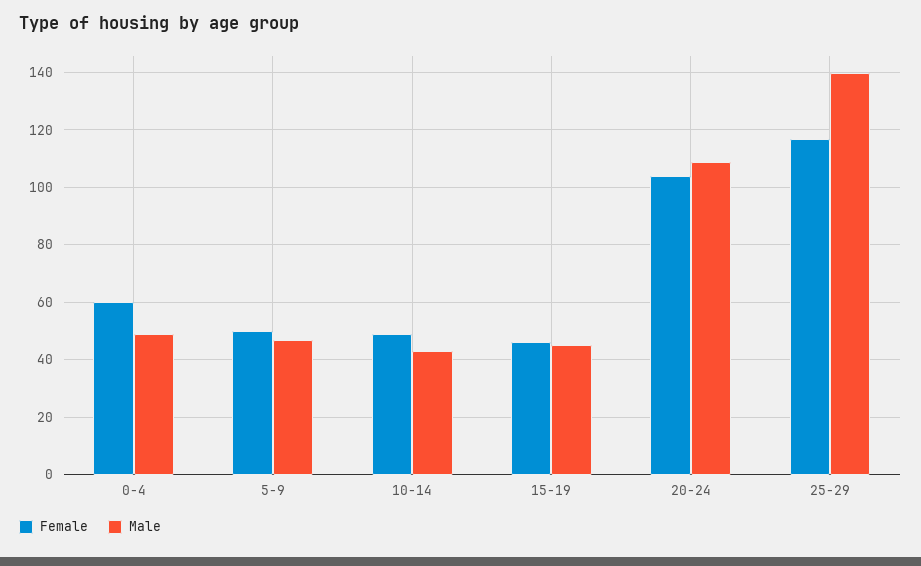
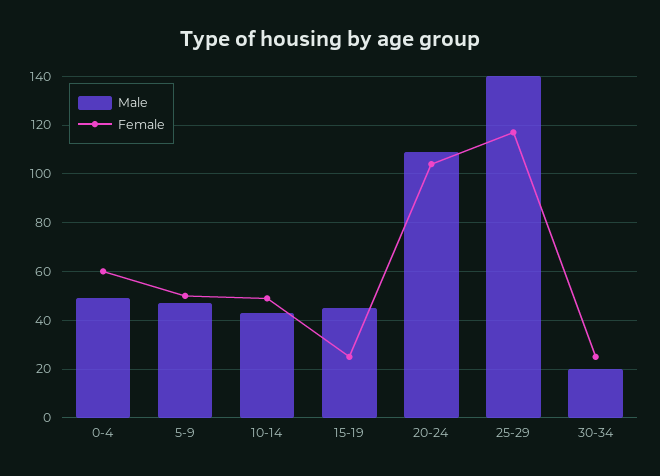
Female, 15-19: 45 -> 25
Male, 30-34: none -> 20
Female, 30-34: none -> 25

